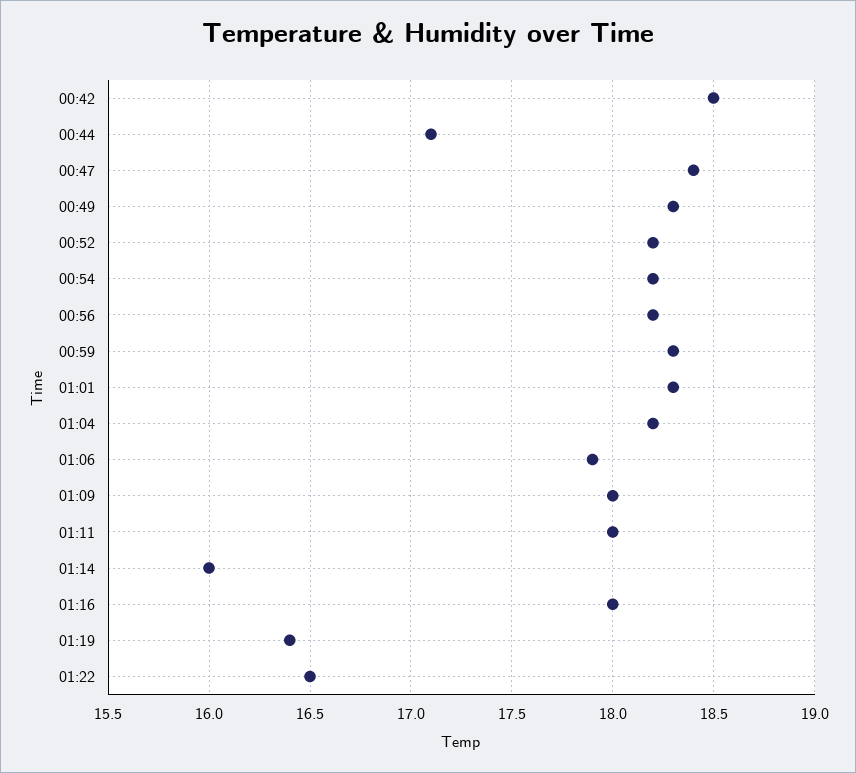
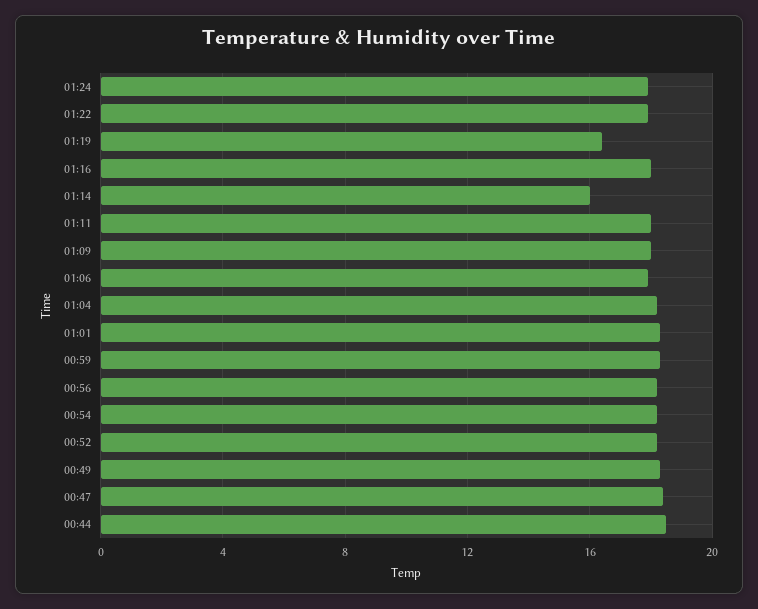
00:42: 18.5 -> none
00:44: 17.1 -> 18.5
01:22: 16.5 -> 18
01:24: none -> 18

